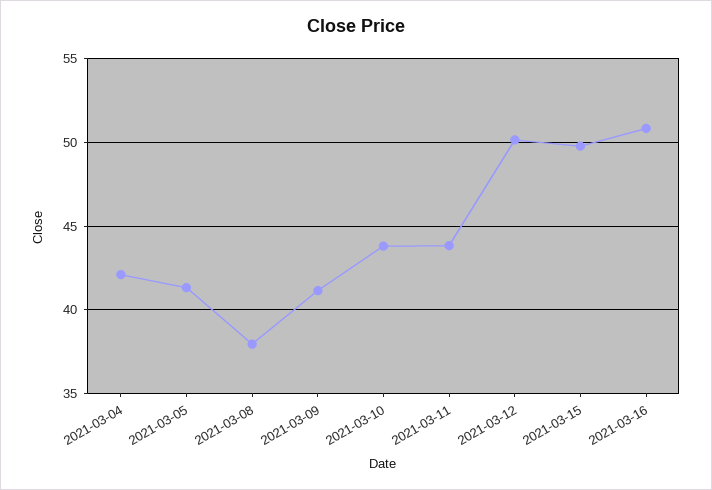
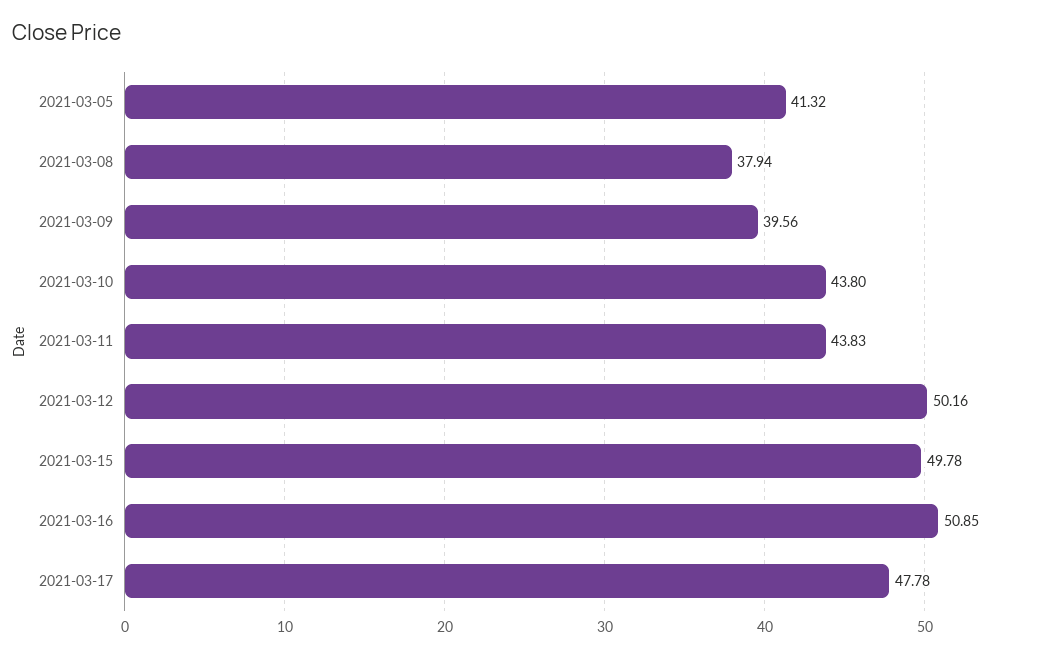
2021-03-04: 42 -> none
2021-03-09: 41 -> 39.56
2021-03-17: none -> 47.78

